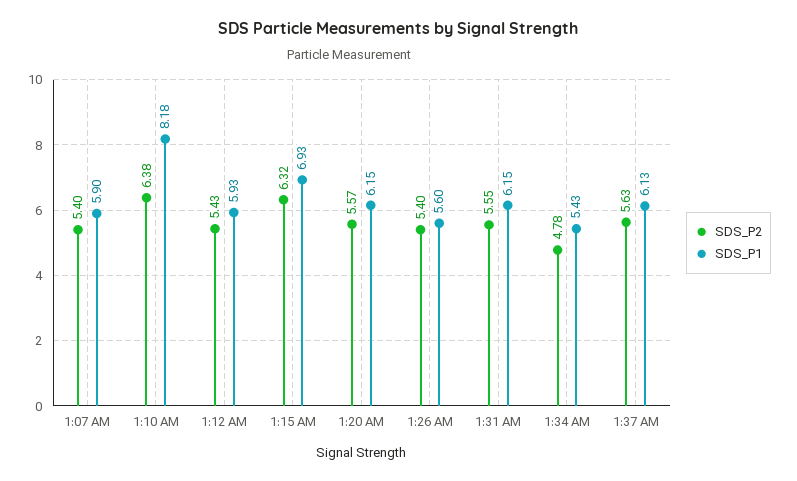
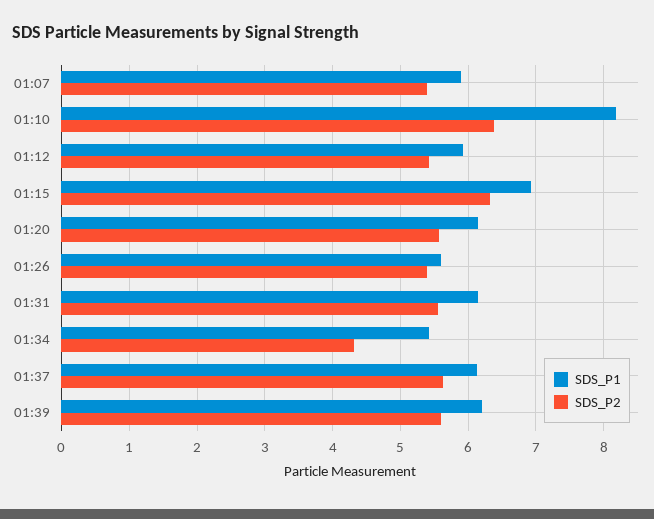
SDS_P2, 1:34 AM: 4.78 -> 4.3
SDS_P1, 01:39: none -> 6.2
SDS_P2, 01:39: none -> 5.6

